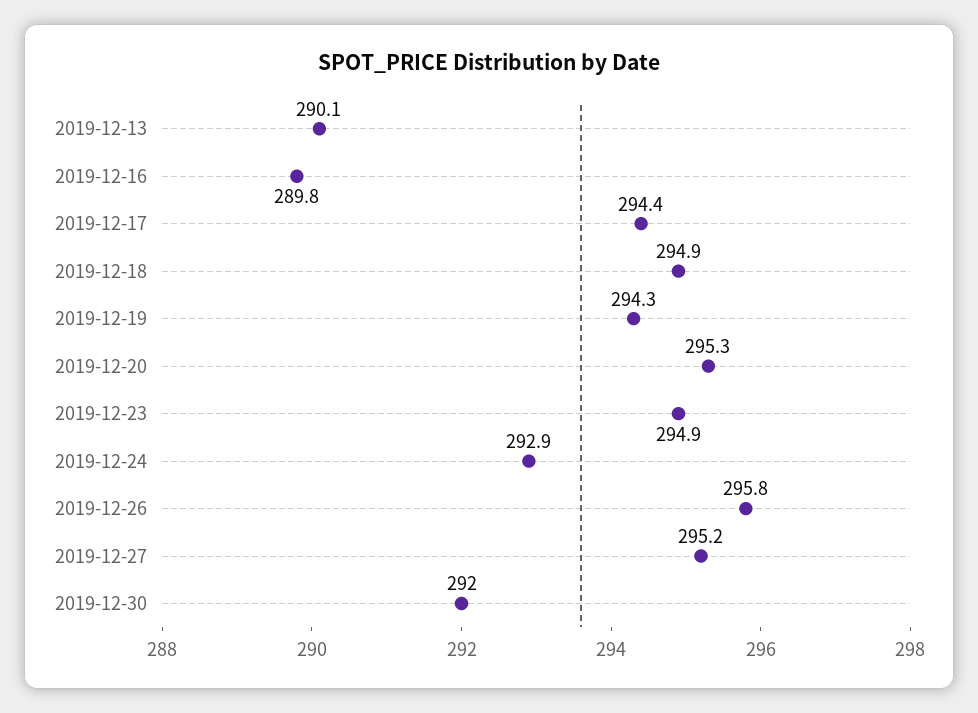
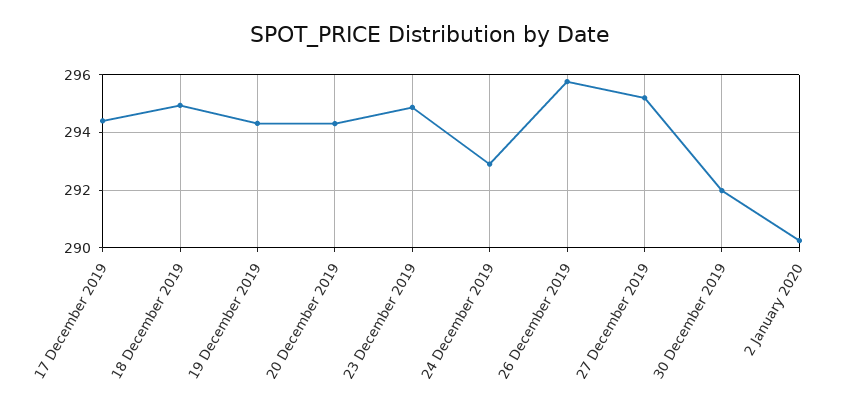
2019-12-13: 290.1 -> none
2019-12-16: 289.8 -> none
2019-12-20: 295.3 -> 294.25
2 January 2020: none -> 290.25

